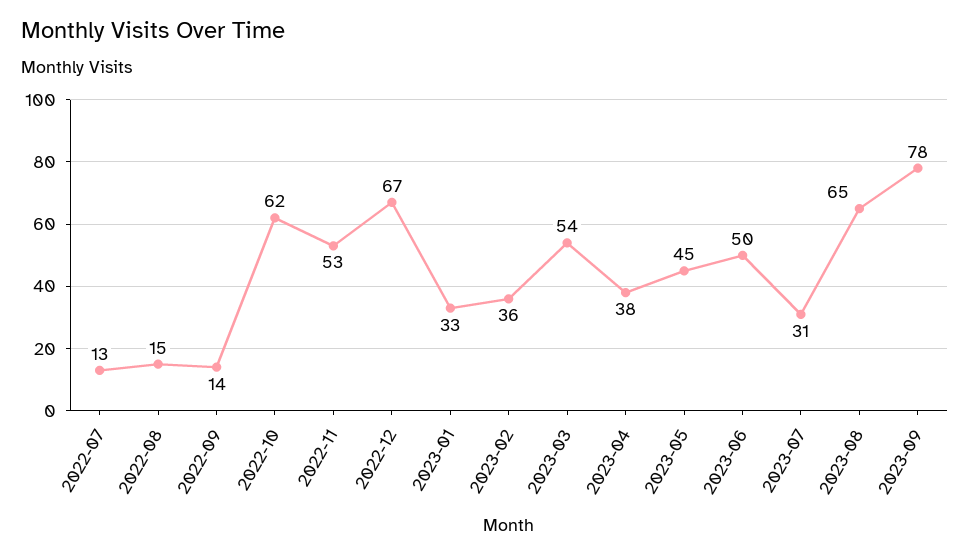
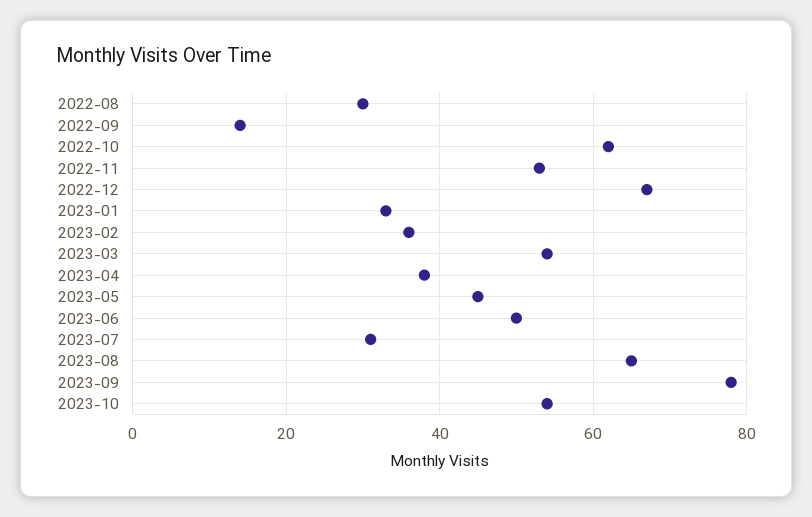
2022-07: 13 -> none
2022-08: 15 -> 30
2023-10: none -> 55

